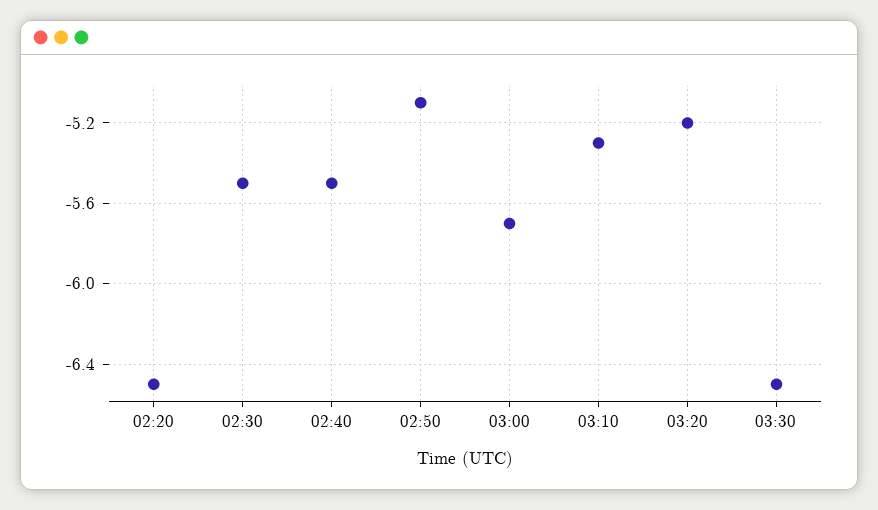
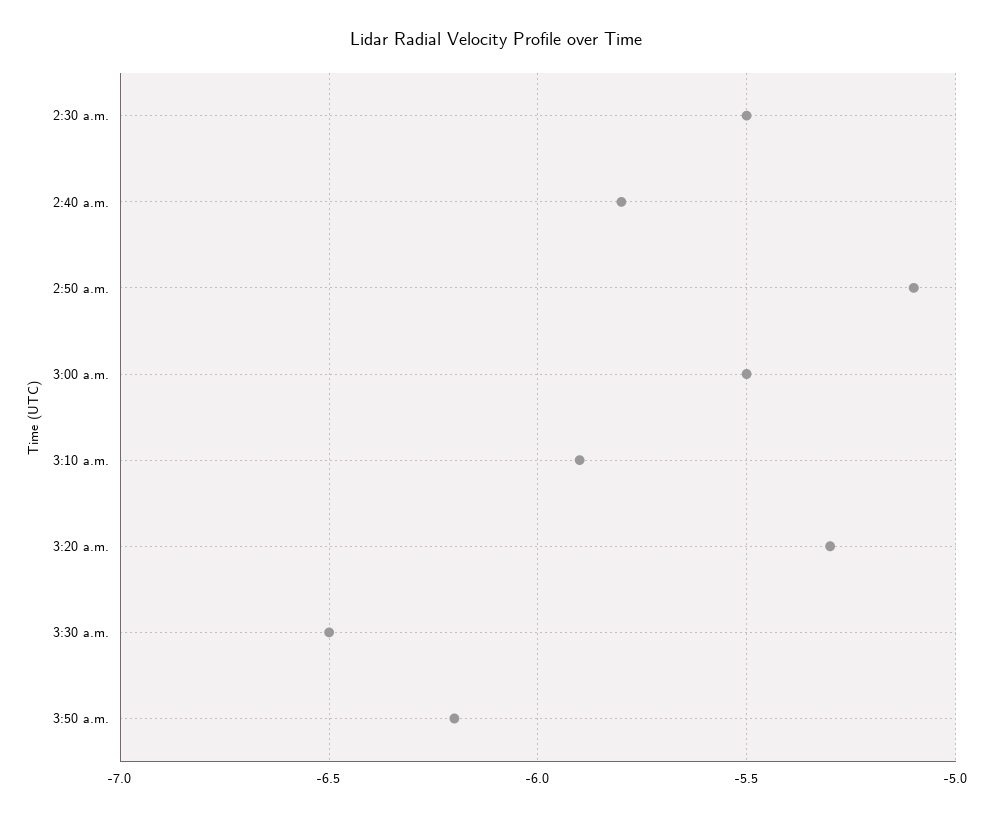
02:20: -6.5 -> none
02:40: -5.5 -> -5.8
03:00: -5.7 -> -5.5
03:10: -5.3 -> -5.9
03:20: -5.2 -> -5.3
3:50 a.m.: none -> -6.2

